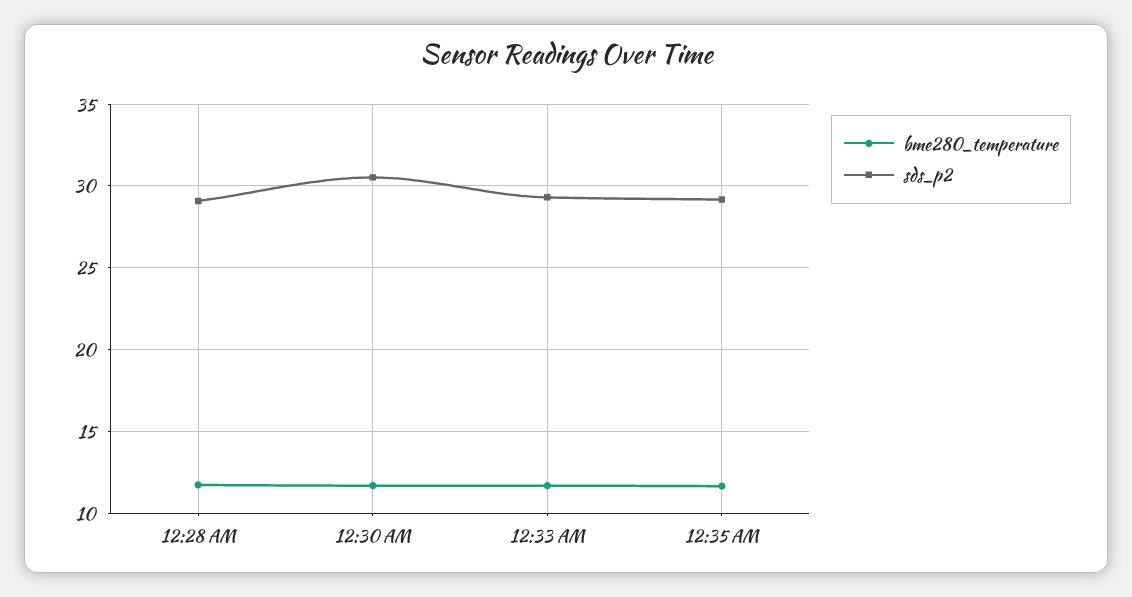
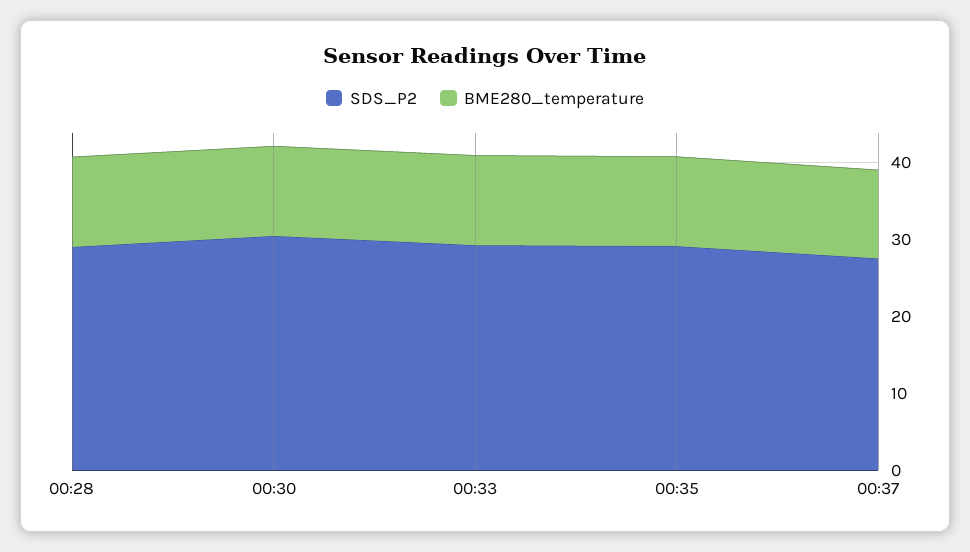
sds_p2, 00:37: none -> 28
bme280_temperature, 00:37: none -> 12

